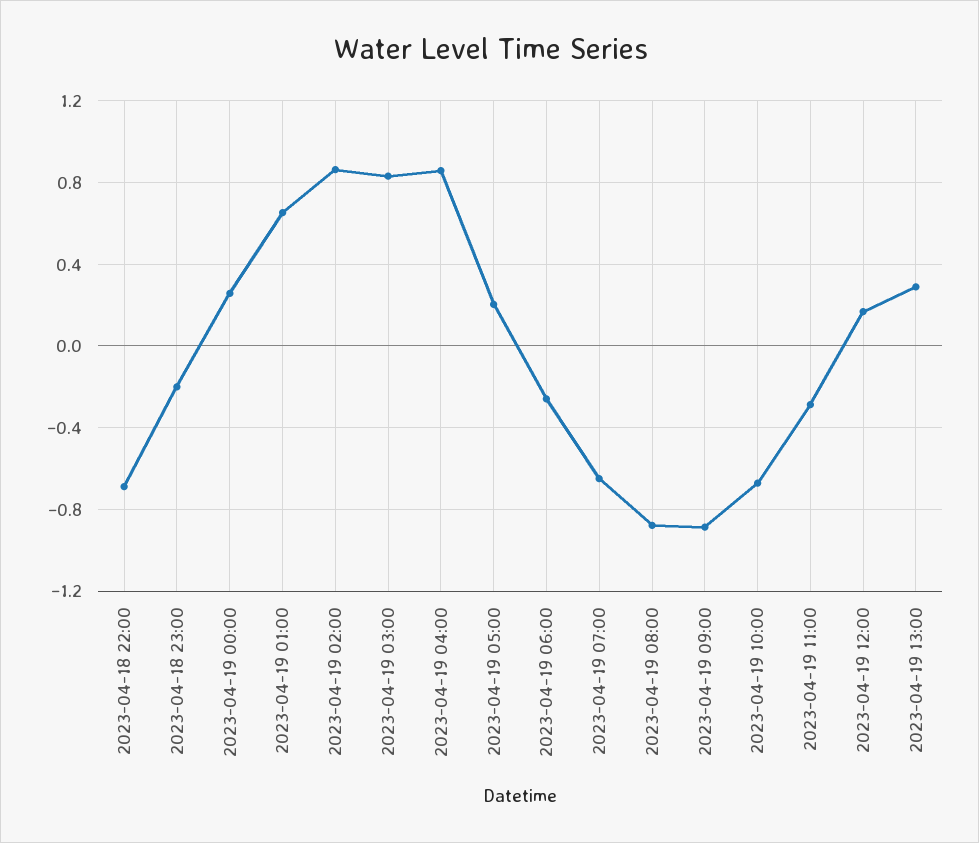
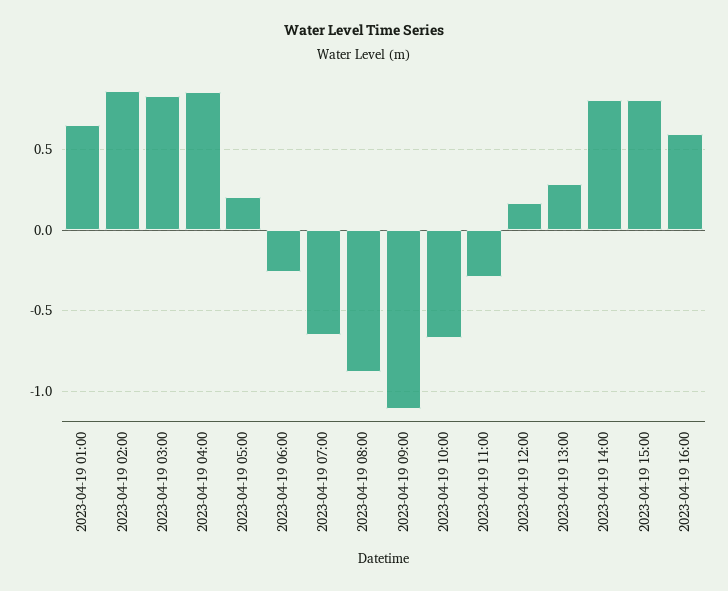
2023-04-18 22:00: -0.7 -> none
2023-04-18 23:00: -0.2 -> none
2023-04-19 00:00: 0.25 -> none
2023-04-19 09:00: -0.9 -> -1.1
2023-04-19 14:00: none -> 0.8
2023-04-19 15:00: none -> 0.8
2023-04-19 16:00: none -> 0.6

